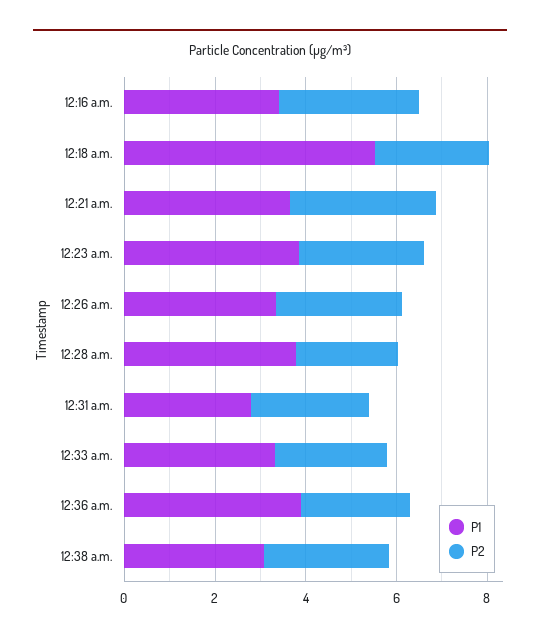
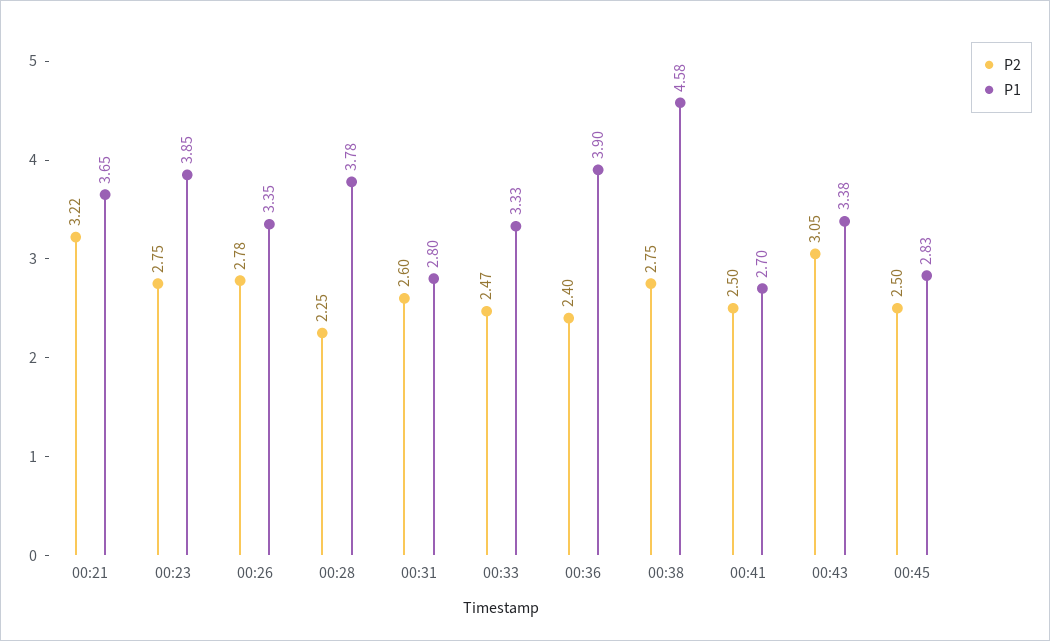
P1, 12:16 a.m.: 3.5 -> none
P2, 12:16 a.m.: 3 -> none
P1, 12:18 a.m.: 5.5 -> none
P2, 12:18 a.m.: 2.5 -> none
P1, 12:38 a.m.: 3 -> 4.58
P2, 00:41: none -> 2.5
P1, 00:41: none -> 2.7
P2, 00:43: none -> 3.05
P1, 00:43: none -> 3.38
P2, 00:45: none -> 2.5
P1, 00:45: none -> 2.83

